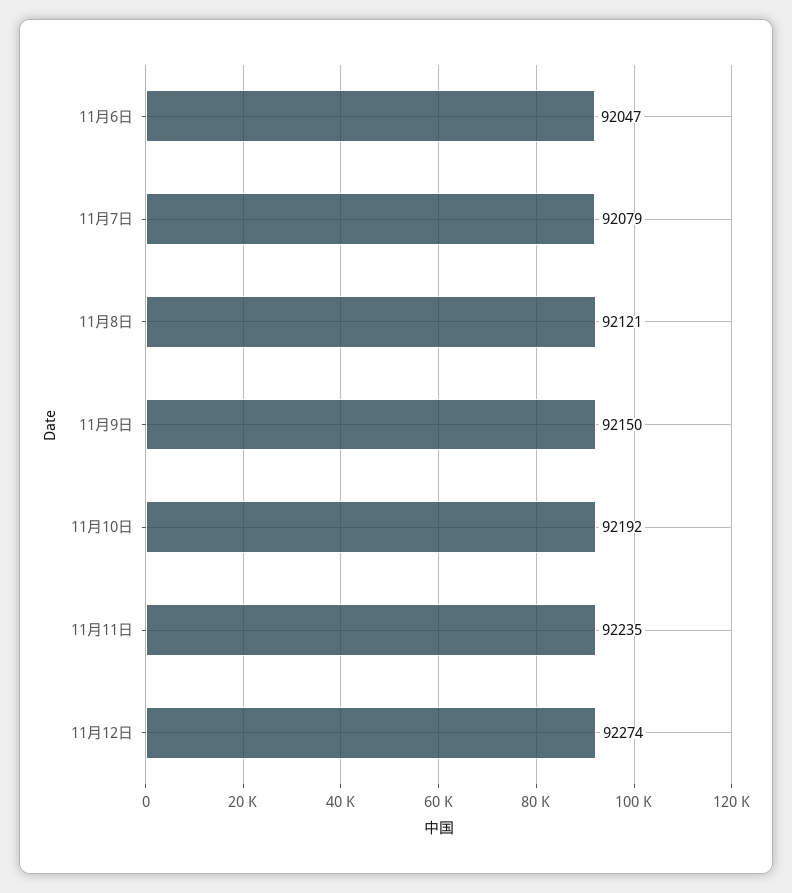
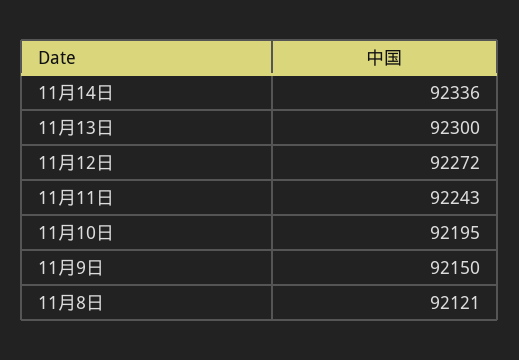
11月6日: 92047 -> none
11月7日: 92079 -> none
11月10日: 92192 -> 92195
11月11日: 92235 -> 92243
11月12日: 92274 -> 92272
11月14日: none -> 92336
11月13日: none -> 92300

